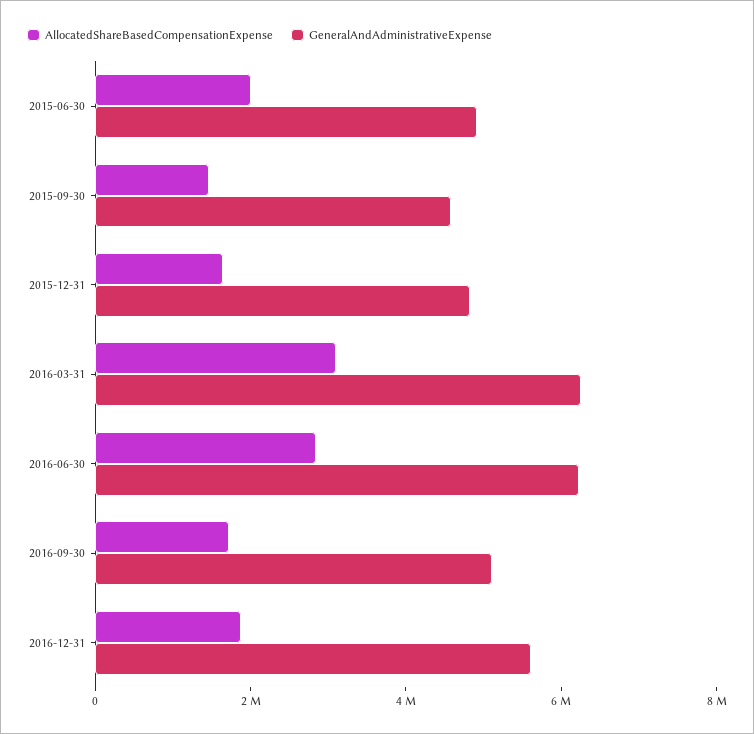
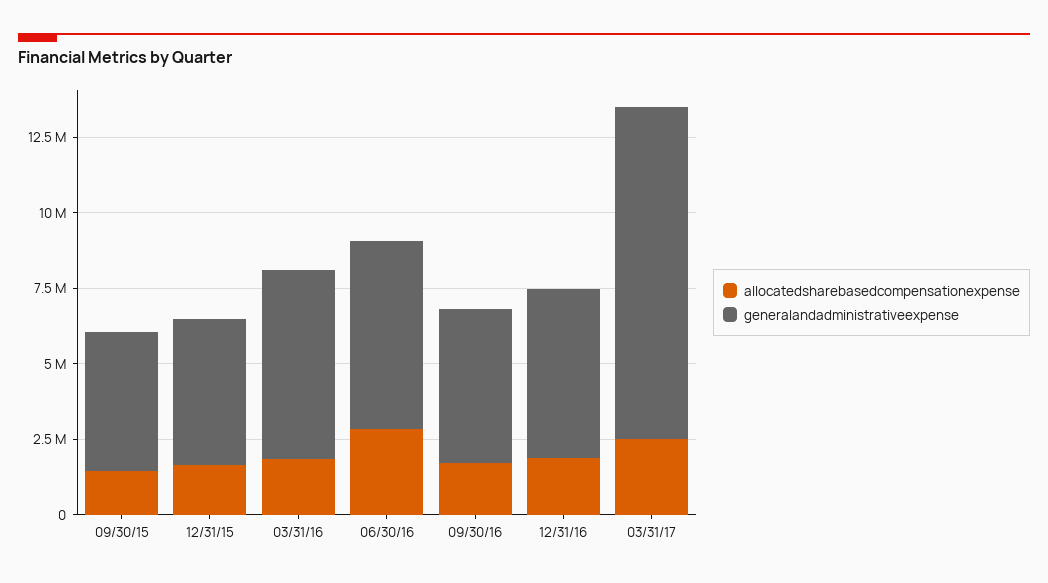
AllocatedShareBasedCompensationExpense, 2015-06-30: 2000000 -> none
GeneralAndAdministrativeExpense, 2015-06-30: 5000000 -> none
AllocatedShareBasedCompensationExpense, 2016-03-31: 3000000 -> 2000000
AllocatedShareBasedCompensationExpense, 03/31/17: none -> 2500000
GeneralAndAdministrativeExpense, 03/31/17: none -> 11000000

